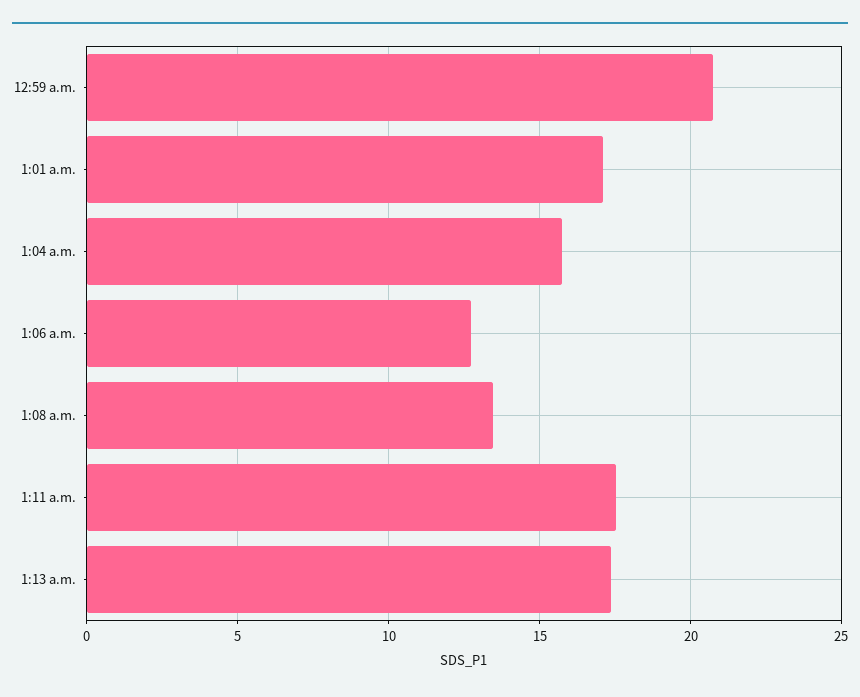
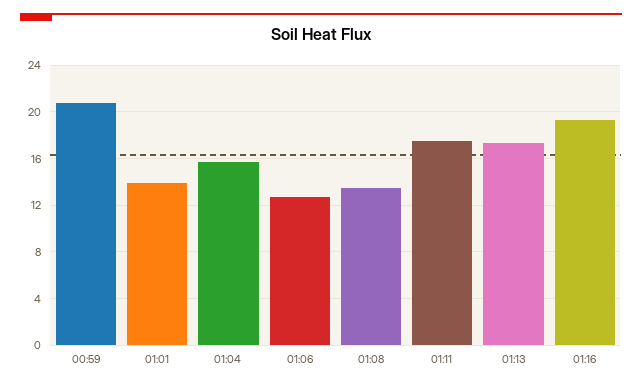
1:01 a.m.: 17 -> 14
01:16: none -> 19

